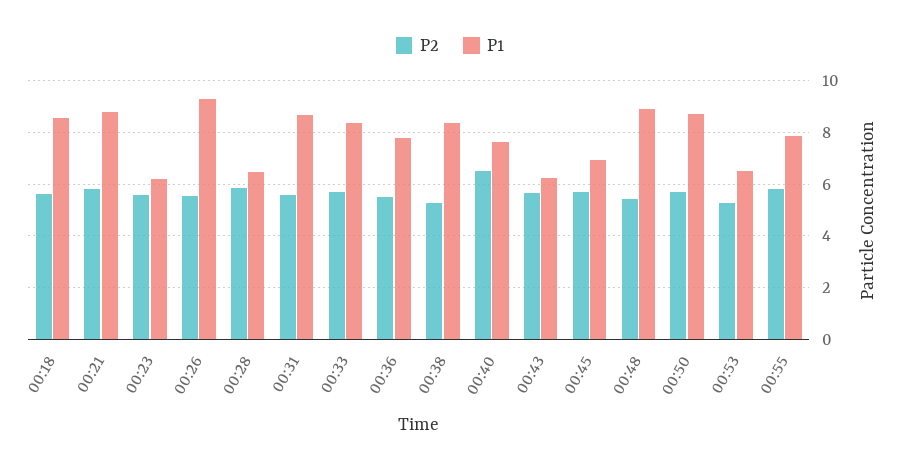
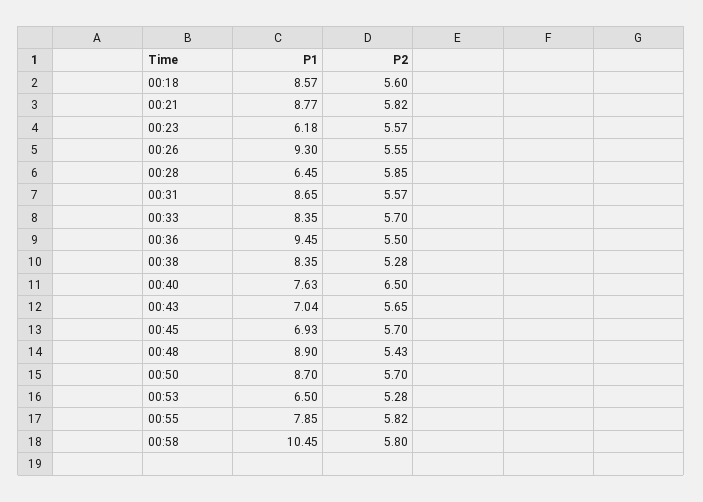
P1, 00:36: 7.75 -> 9.45
P1, 00:43: 6.25 -> 7.04
P1, 00:58: none -> 10.45
P2, 00:58: none -> 5.8

